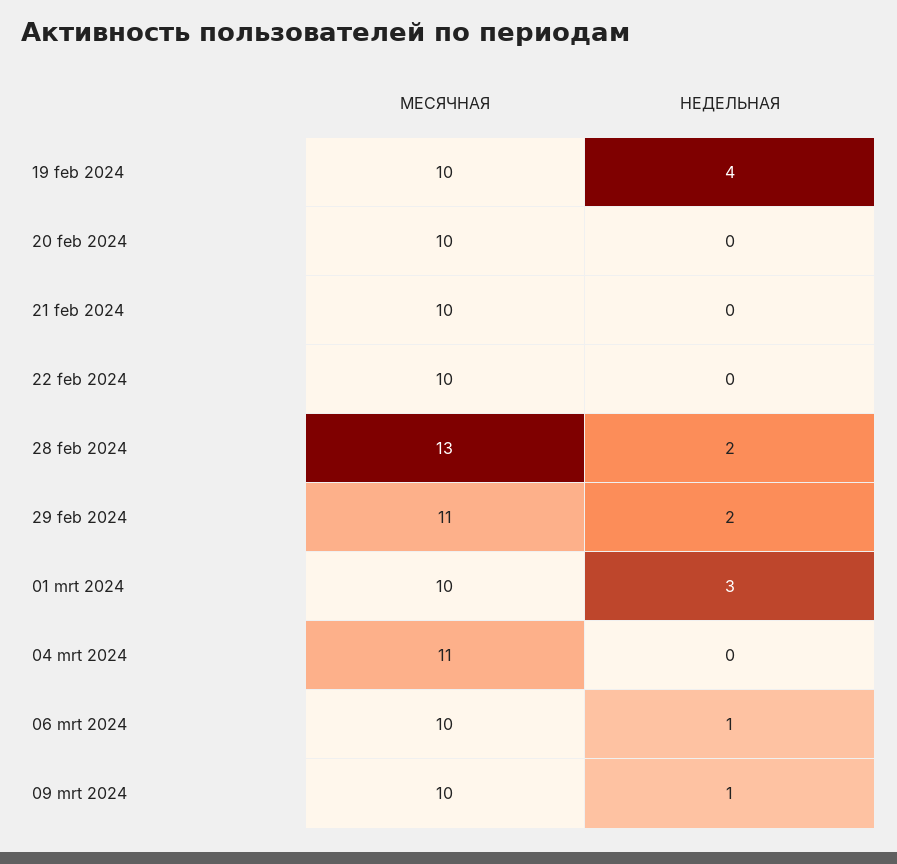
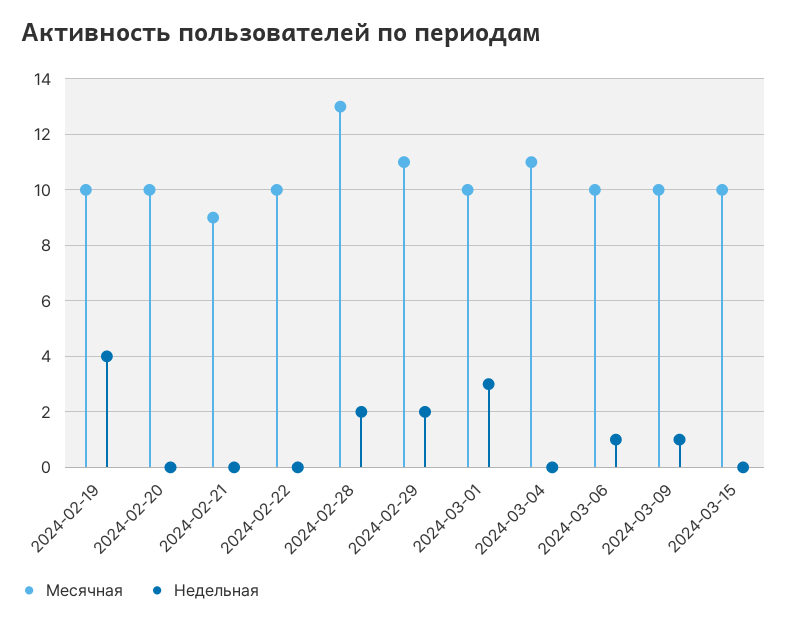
МЕСЯЧНАЯ, 21 feb 2024: 10 -> 9
МЕСЯЧНАЯ, 2024-03-15: none -> 10
НЕДЕЛЬНАЯ, 2024-03-15: none -> 0

